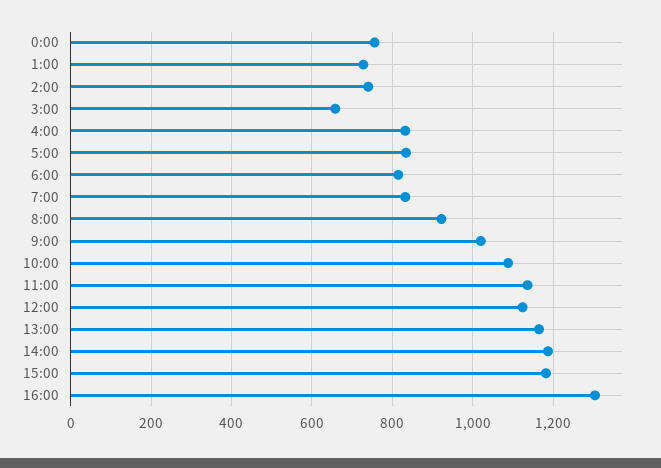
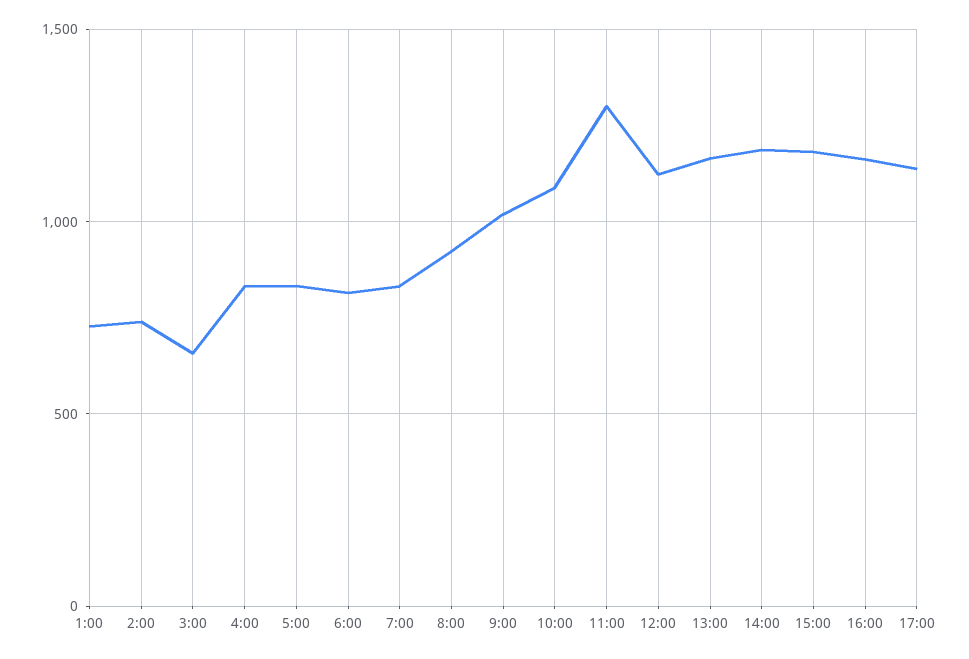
0:00: 760 -> none
11:00: 1140 -> 1300
16:00: 1300 -> 1150
17:00: none -> 1150

